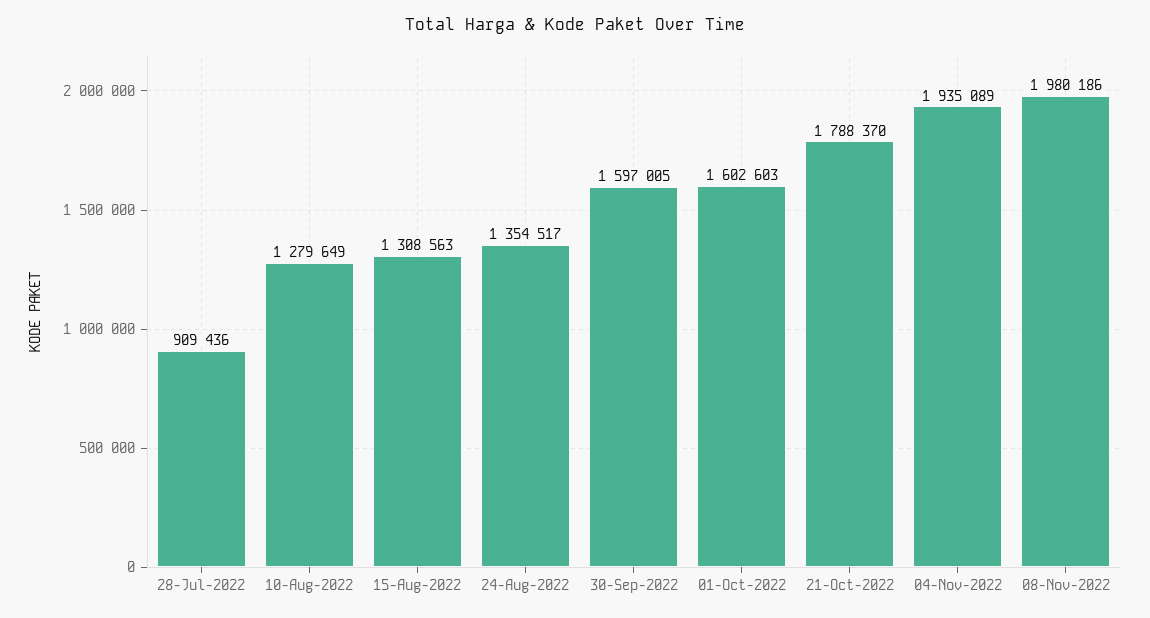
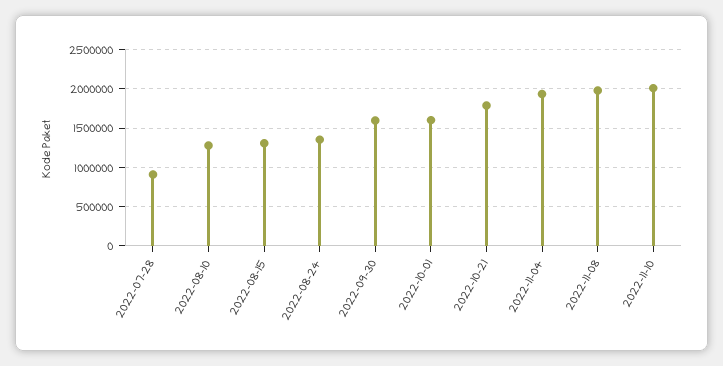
2022-11-10: none -> 2000000

